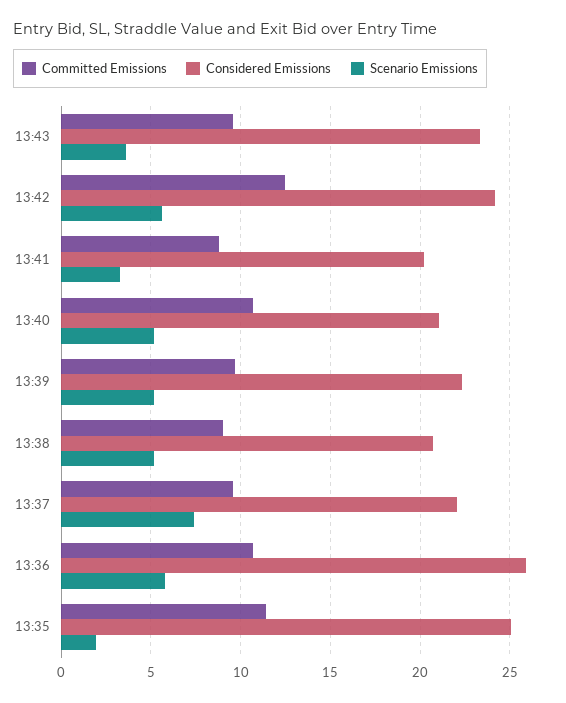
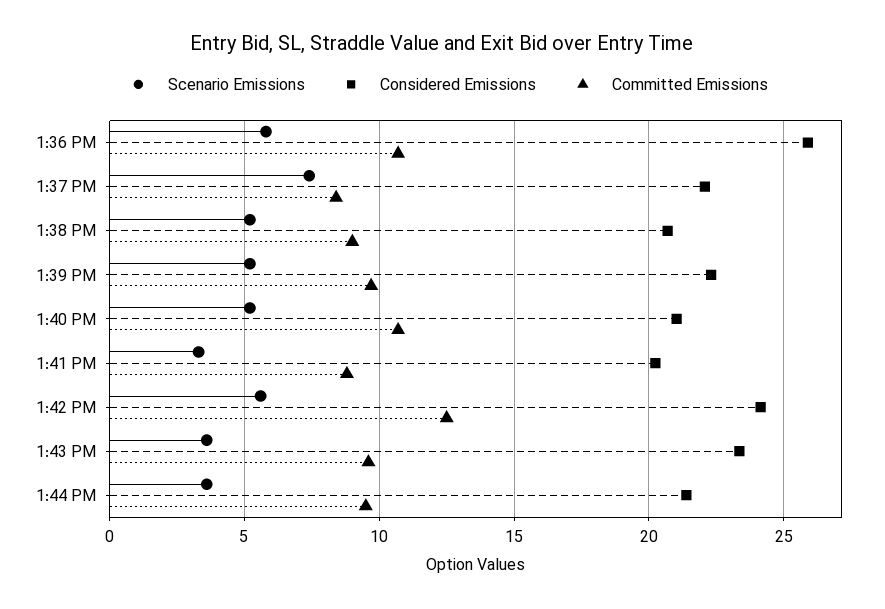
Committed Emissions, 13:37: 9.5 -> 8.5
Committed Emissions, 13:35: 11.5 -> none
Considered Emissions, 13:35: 25 -> none
Scenario Emissions, 13:35: 2 -> none
Scenario Emissions, 1:44 PM: none -> 3.5
Considered Emissions, 1:44 PM: none -> 21.5
Committed Emissions, 1:44 PM: none -> 9.5

